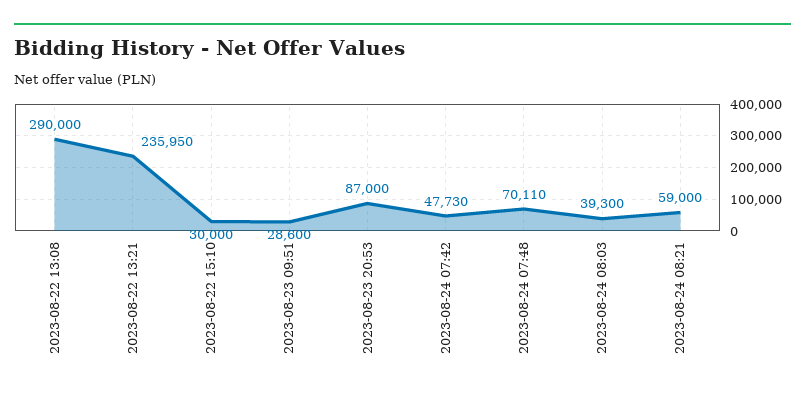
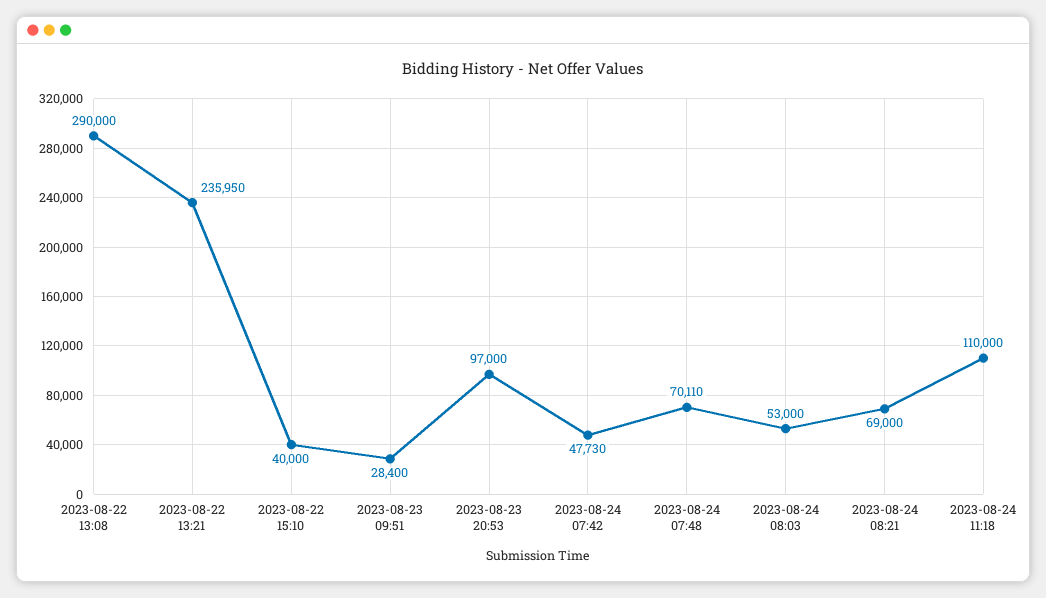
2023-08-22 15:10: 30000 -> 40000
2023-08-23 09:51: 28600 -> 28400
2023-08-23 20:53: 87000 -> 97000
2023-08-24 08:03: 39300 -> 53000
2023-08-24 08:21: 59000 -> 69000
2023-08-24 11:18: none -> 110000

